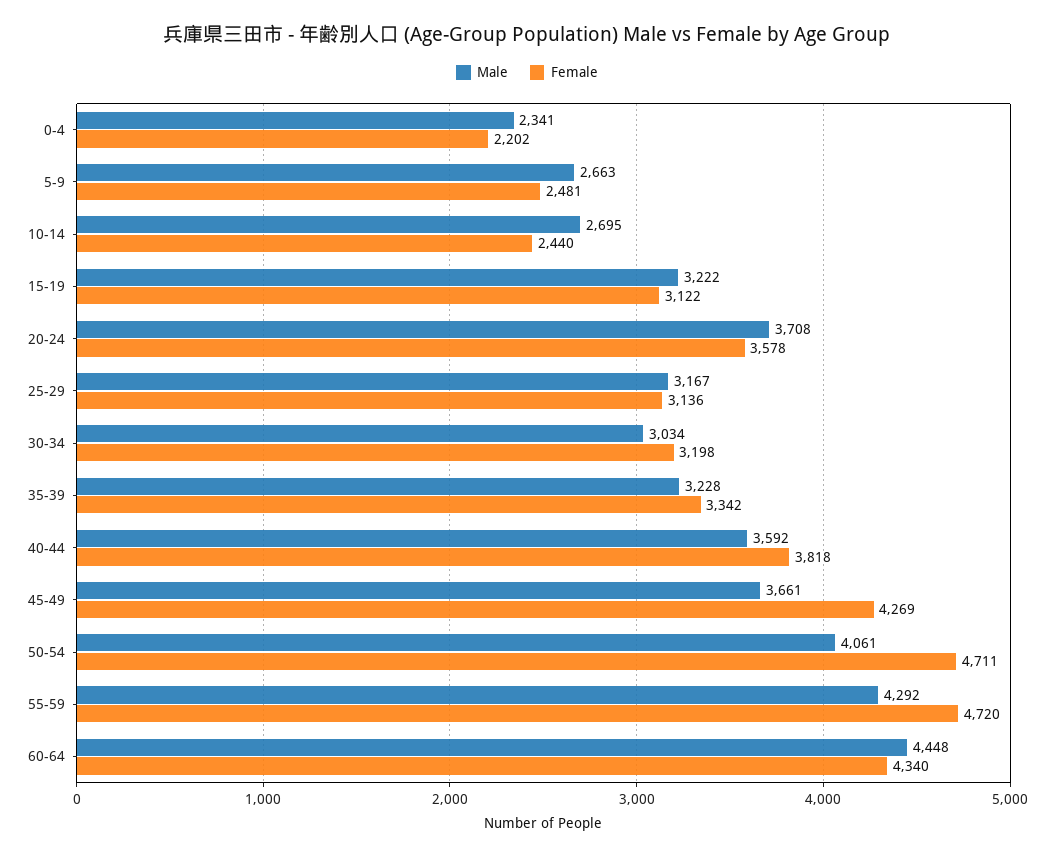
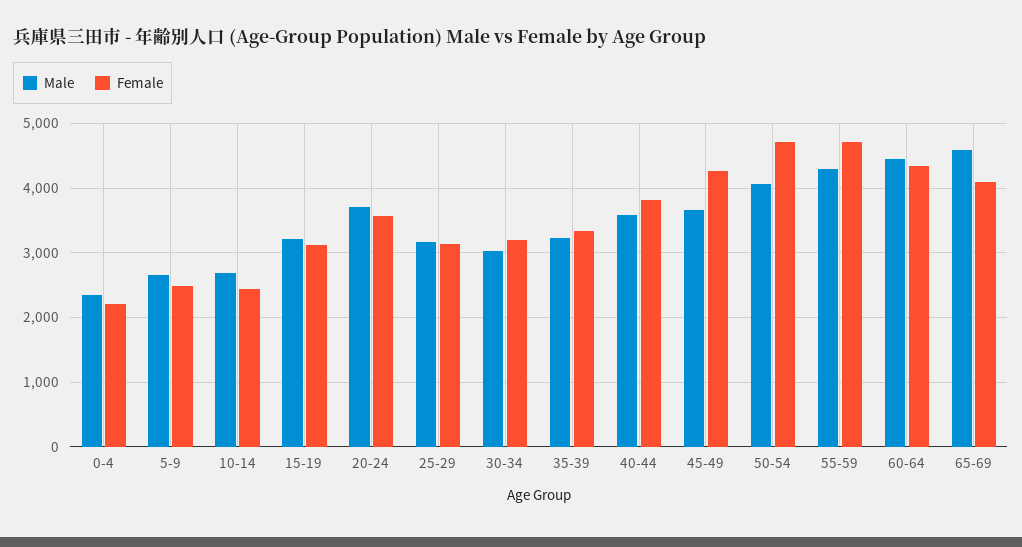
Male, 65-69: none -> 4600
Female, 65-69: none -> 4100

